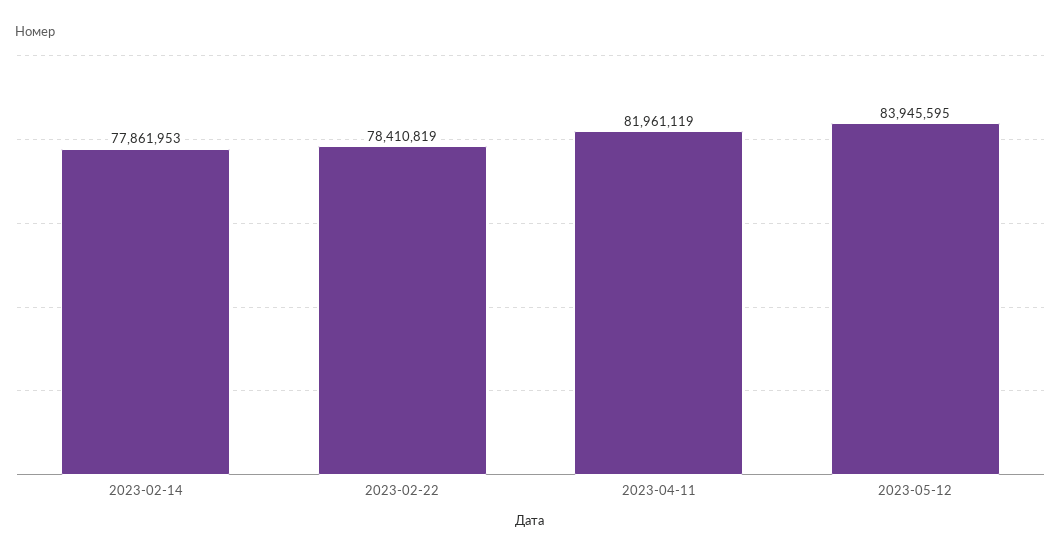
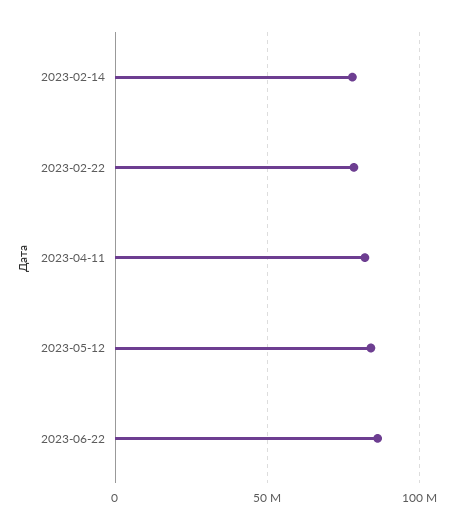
2023-06-22: none -> 85000000

